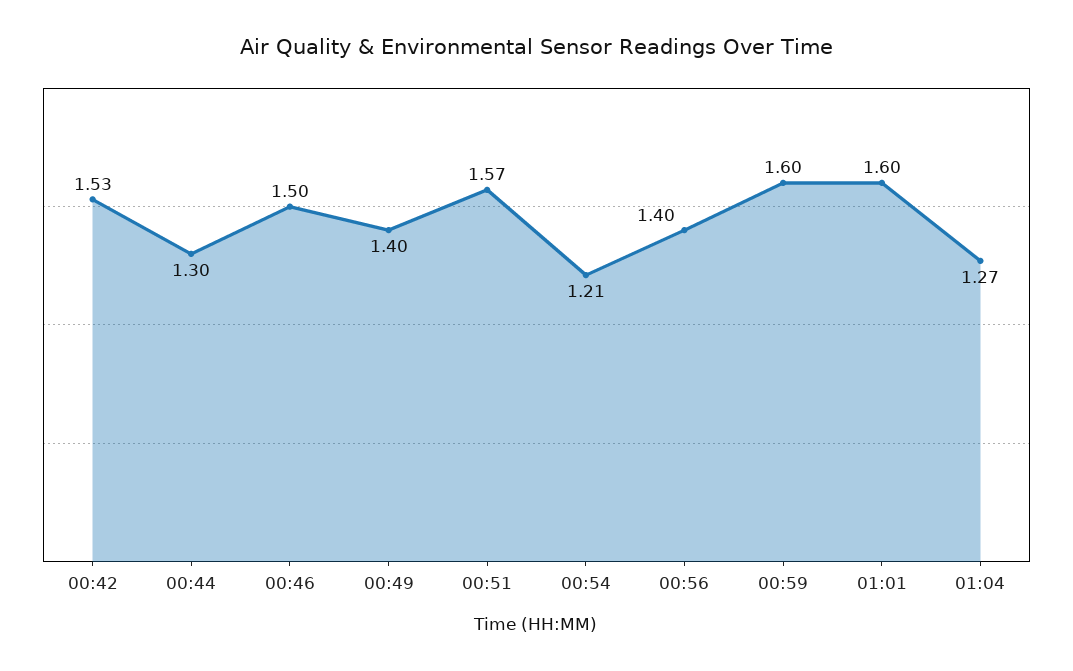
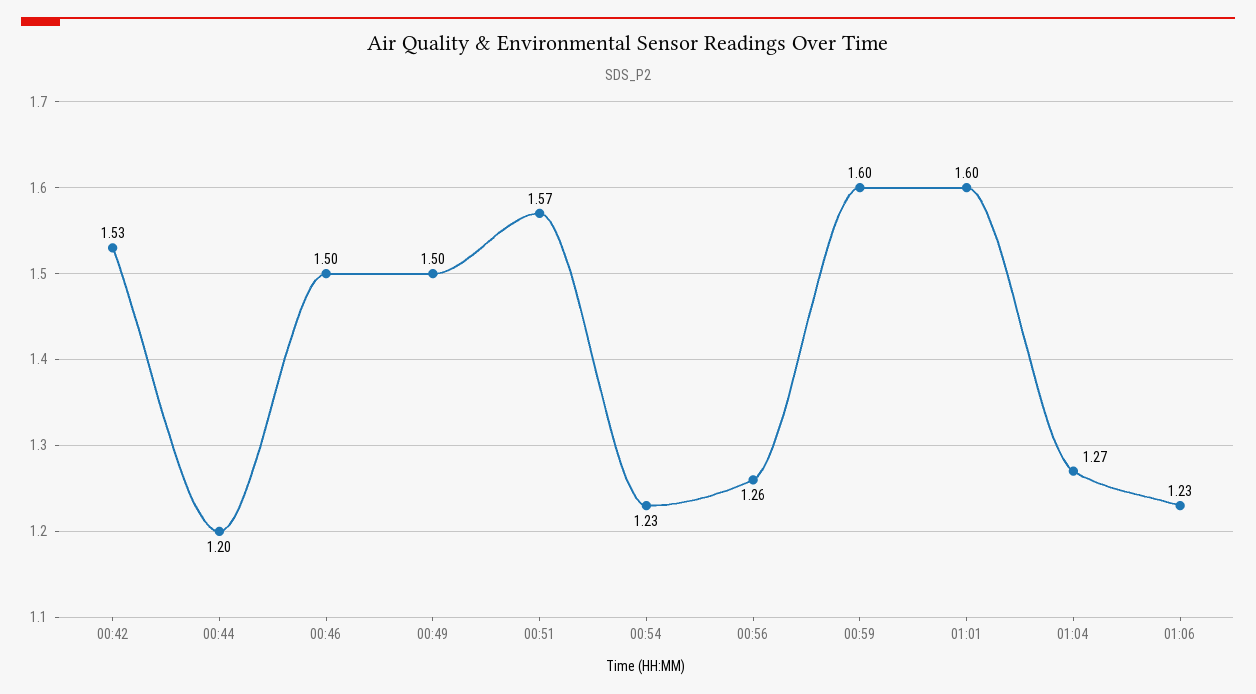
00:44: 1.3 -> 1.2
00:49: 1.4 -> 1.5
00:54: 1.21 -> 1.23
00:56: 1.4 -> 1.26
01:06: none -> 1.23

